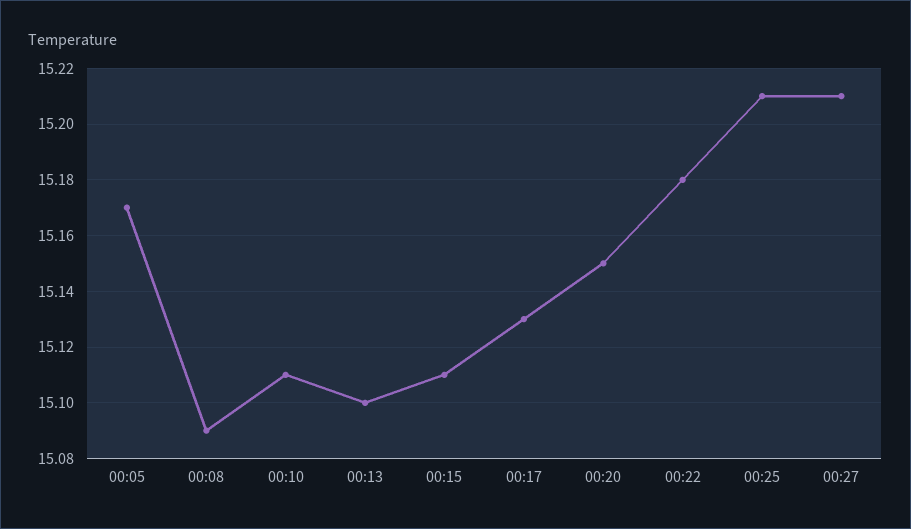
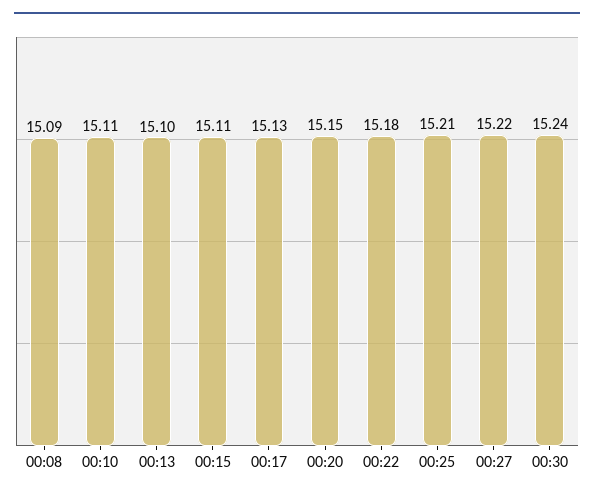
00:05: 15.17 -> none
00:27: 15.21 -> 15.22
00:30: none -> 15.24

